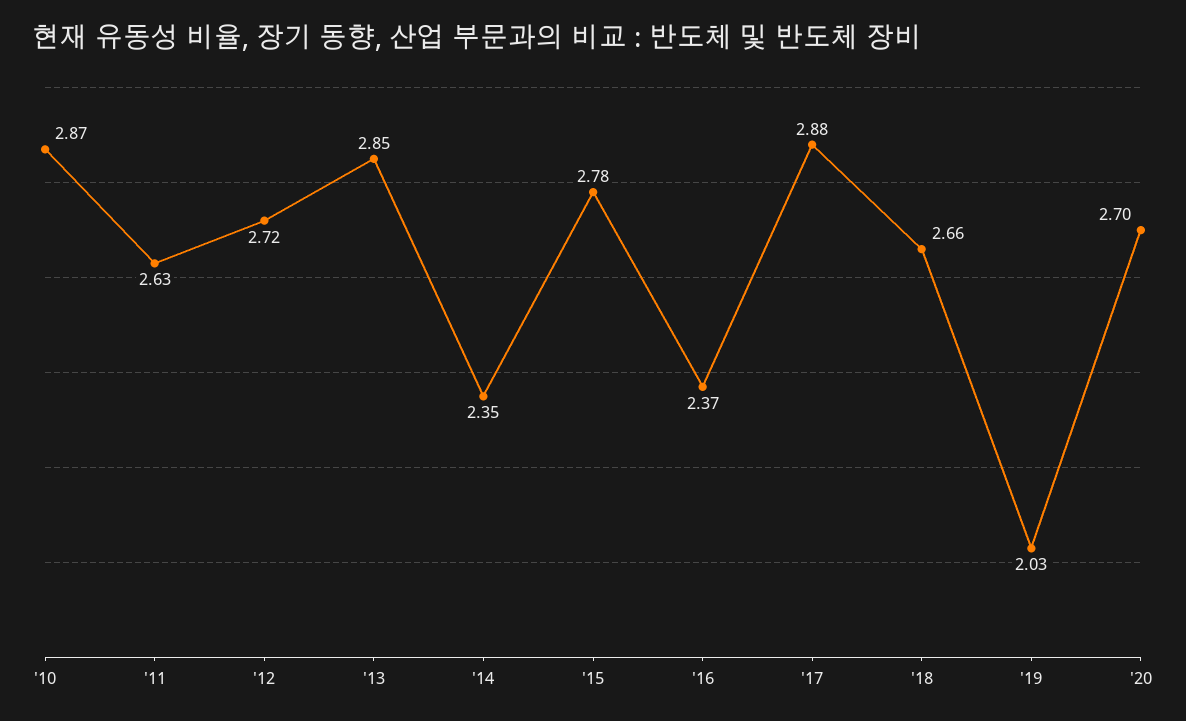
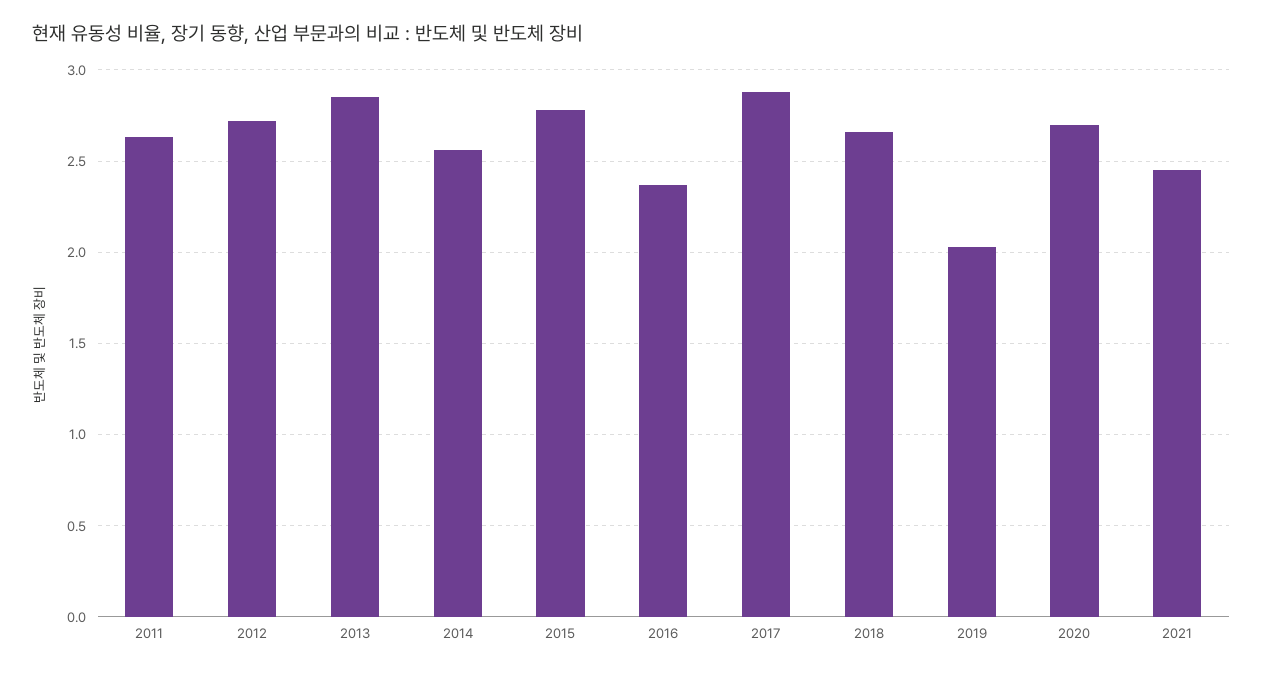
'10: 2.87 -> none
'14: 2.35 -> 2.55
2021: none -> 2.45

